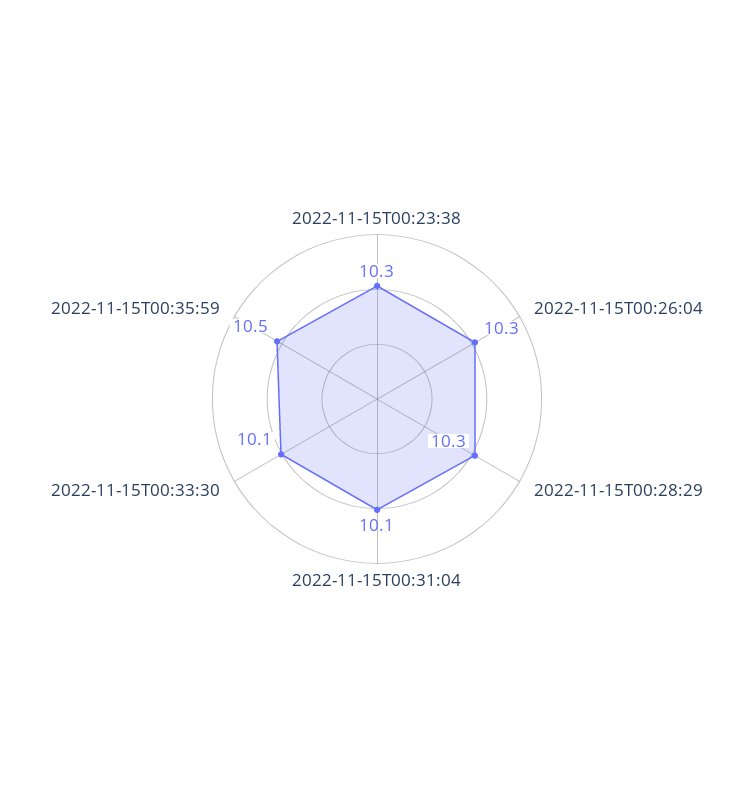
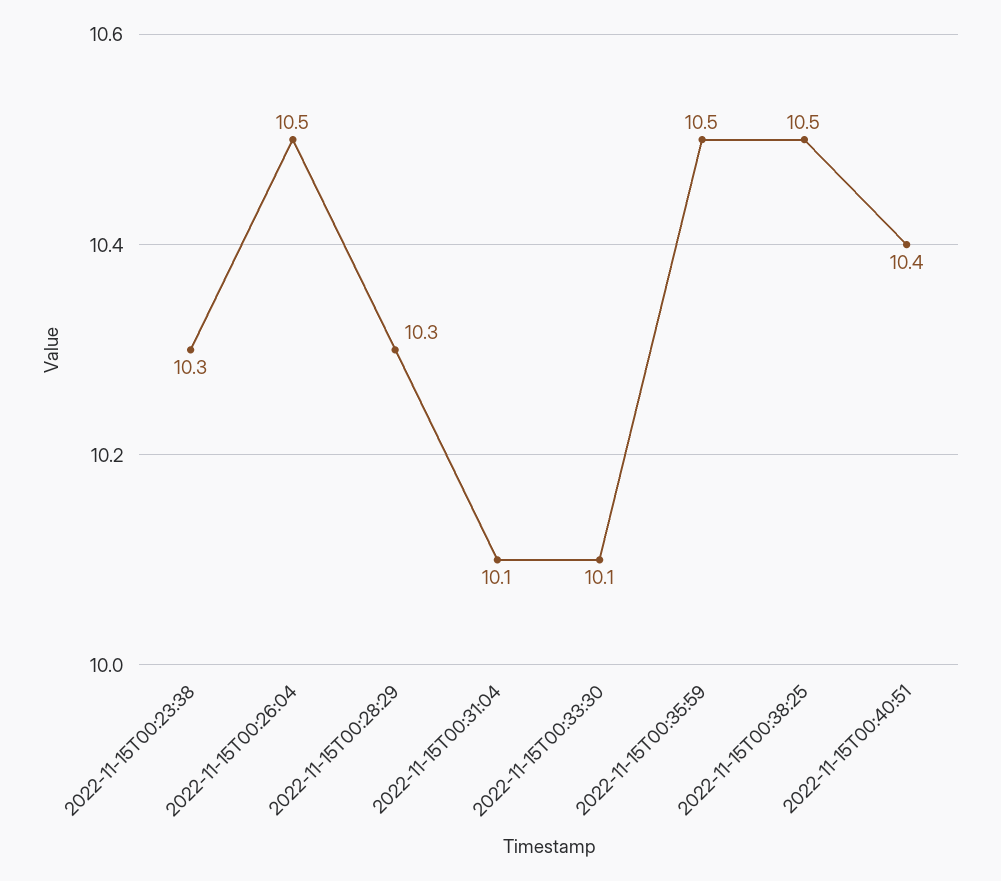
2022-11-15T00:26:04: 10.3 -> 10.5
2022-11-15T00:38:25: none -> 10.5
2022-11-15T00:40:51: none -> 10.4

